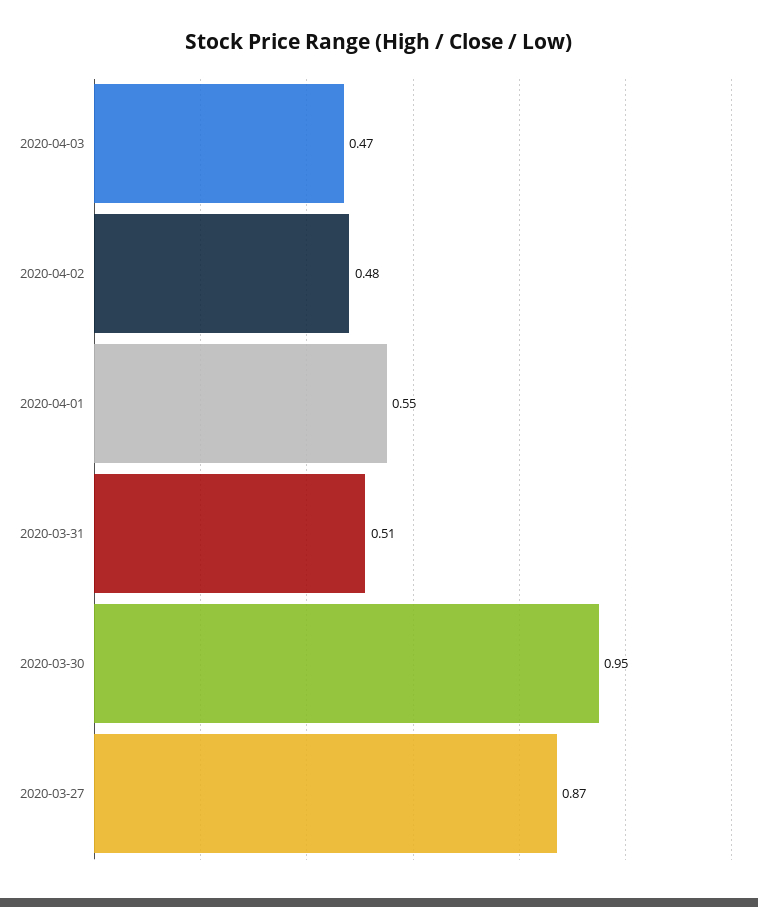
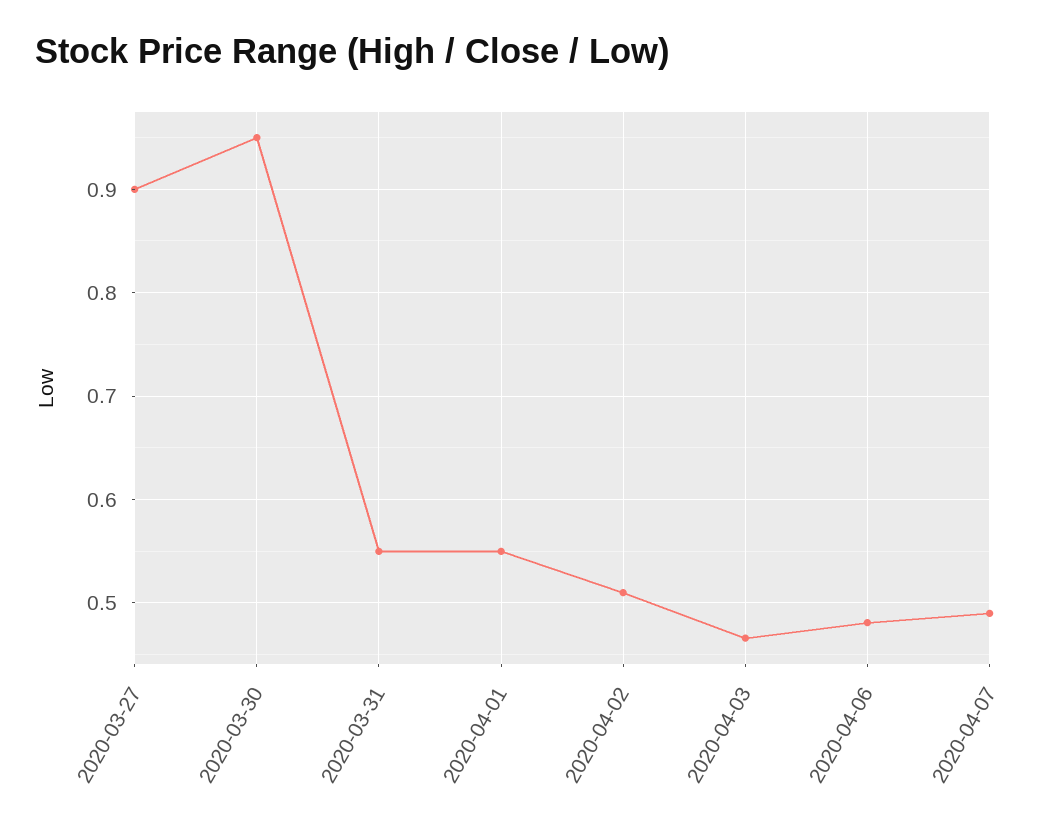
2020-04-02: 0.48 -> 0.51
2020-03-31: 0.51 -> 0.55
2020-03-27: 0.87 -> 0.9
2020-04-06: none -> 0.48
2020-04-07: none -> 0.49

